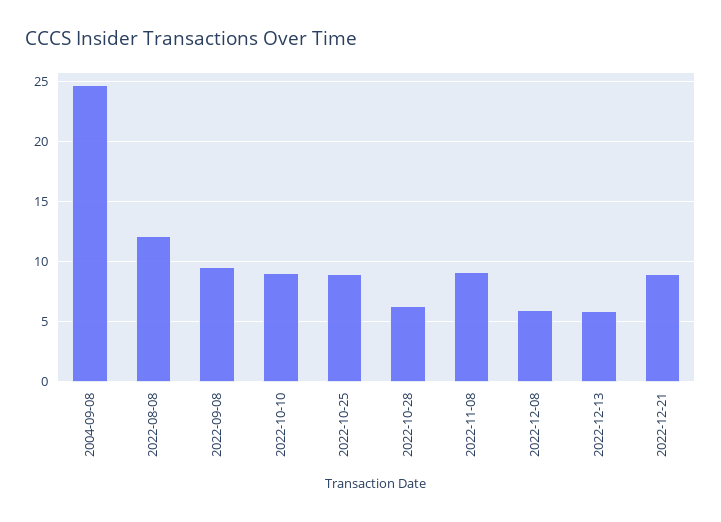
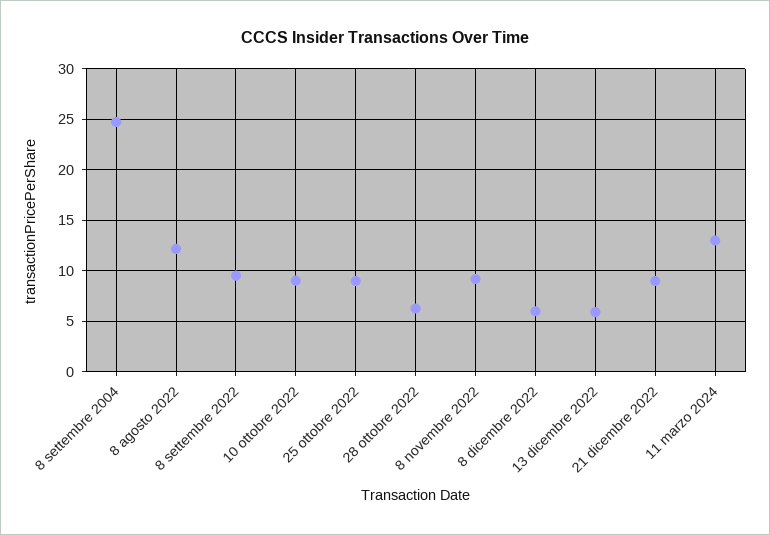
11 marzo 2024: none -> 13

